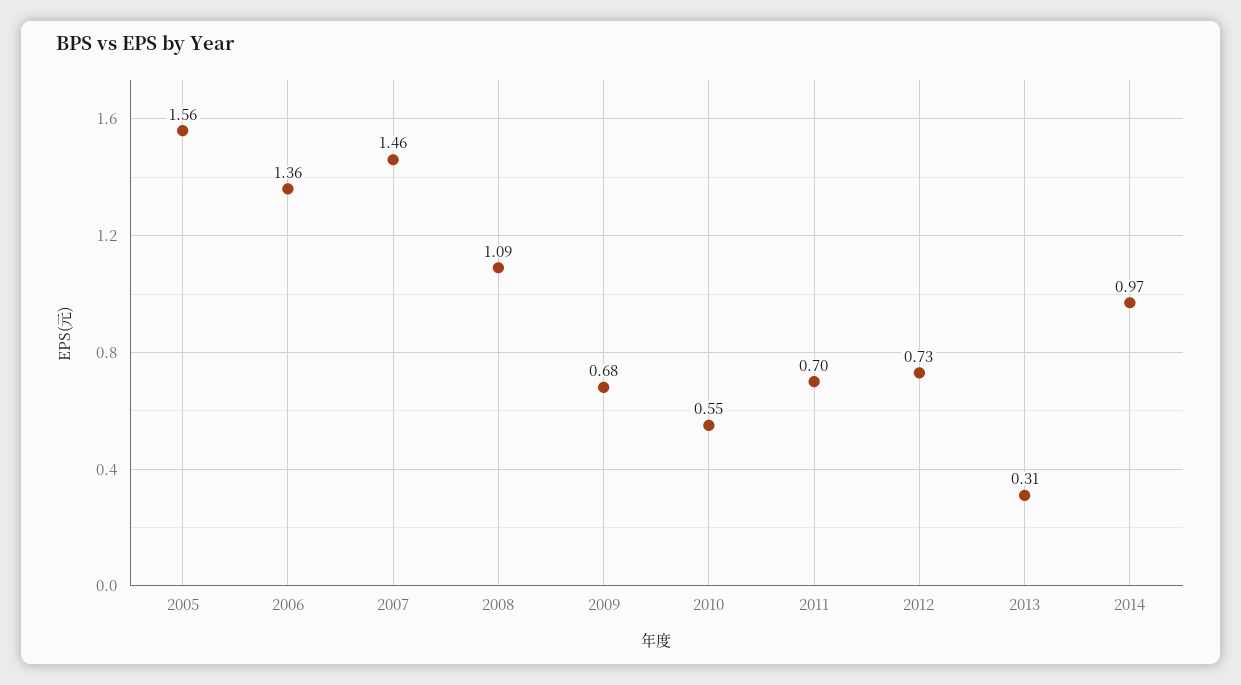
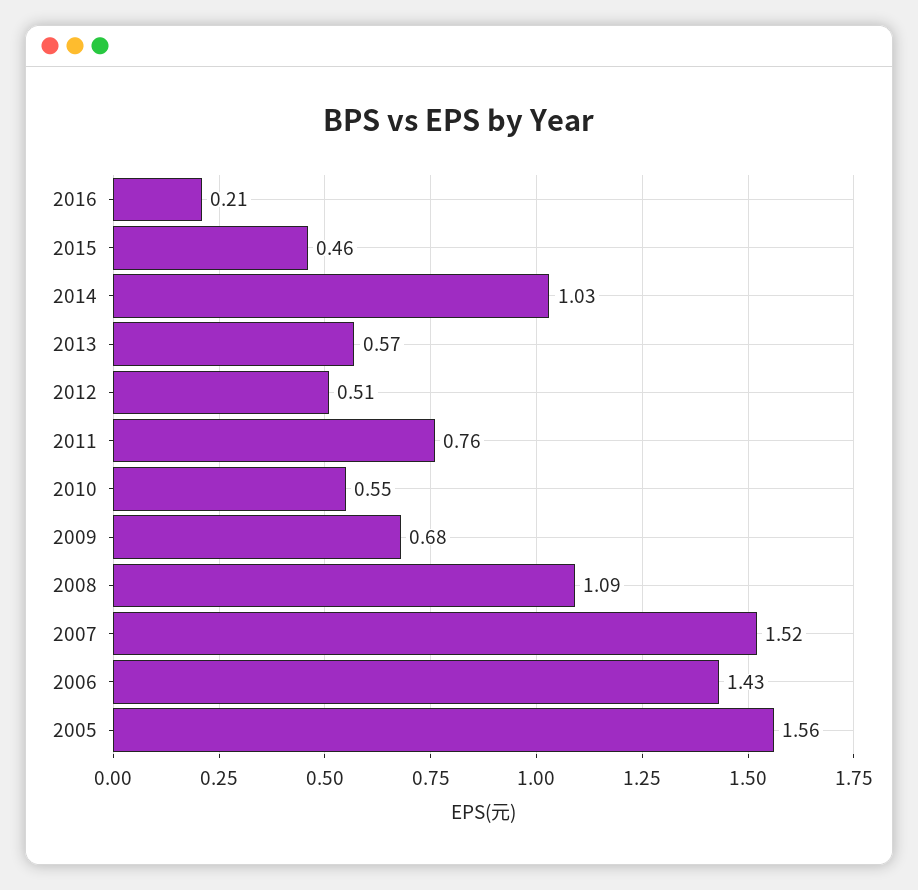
2006: 1.36 -> 1.43
2007: 1.46 -> 1.52
2011: 0.7 -> 0.76
2012: 0.73 -> 0.51
2013: 0.31 -> 0.57
2014: 0.97 -> 1.03
2016: none -> 0.21
2015: none -> 0.46

